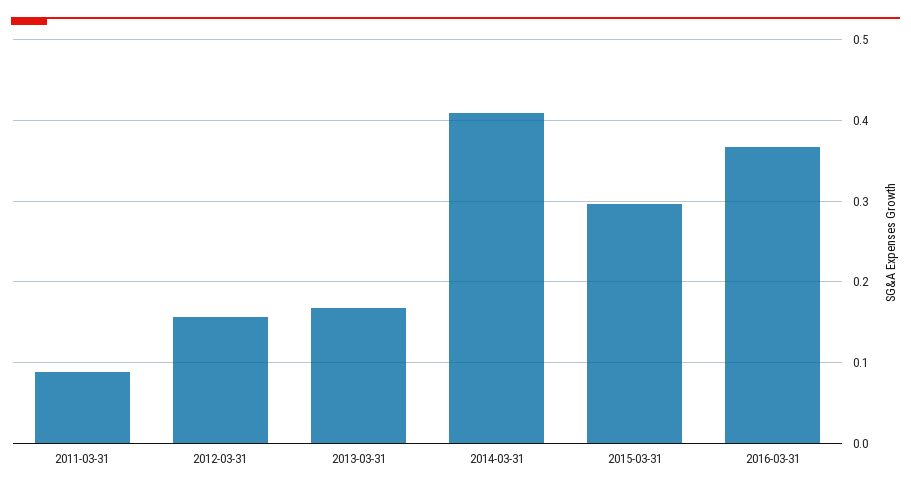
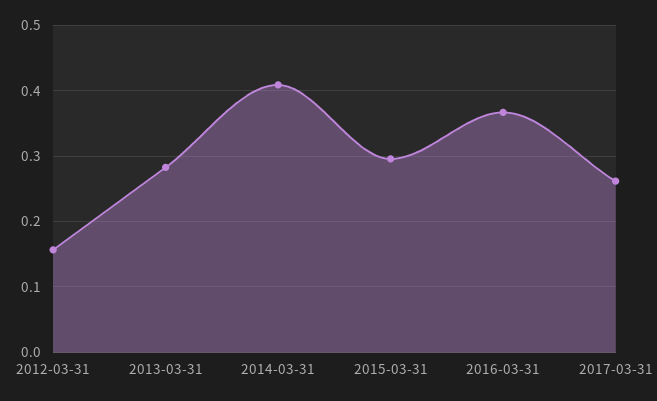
2011-03-31: 0.09 -> none
2013-03-31: 0.17 -> 0.28
2017-03-31: none -> 0.26

